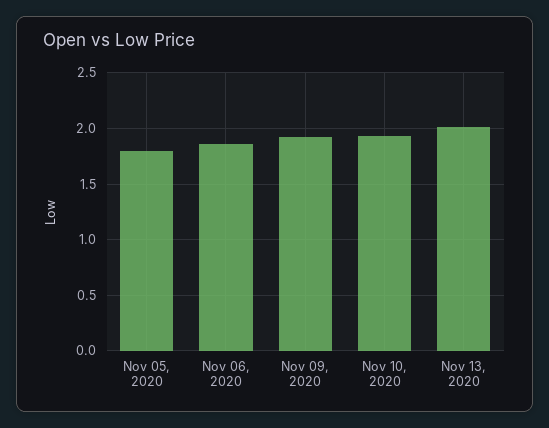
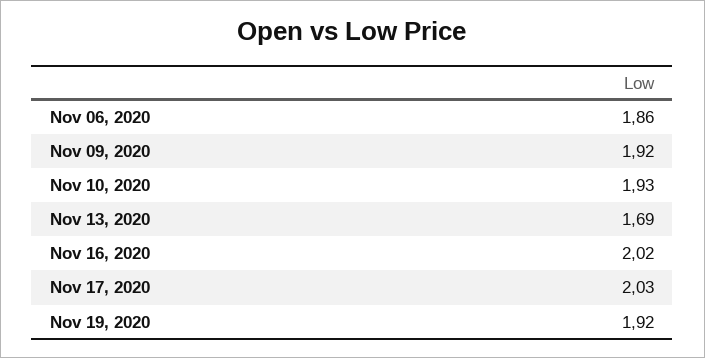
Nov 05, 2020: 1.8 -> none
Nov 13, 2020: 2 -> 1.69
Nov 16, 2020: none -> 2.02
Nov 17, 2020: none -> 2.03
Nov 19, 2020: none -> 1.92

